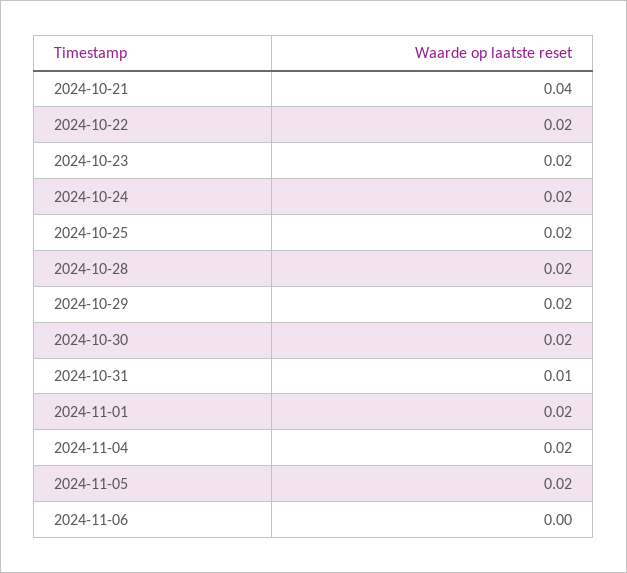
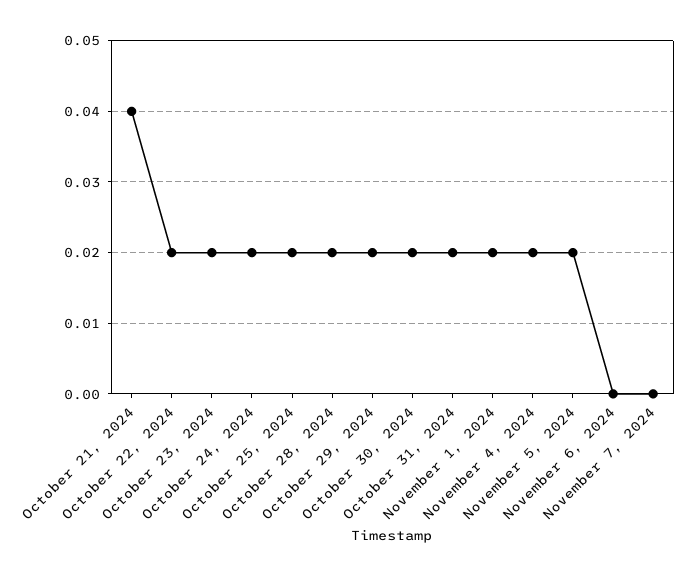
2024-10-31: 0.01 -> 0.02
November 7, 2024: none -> 0

